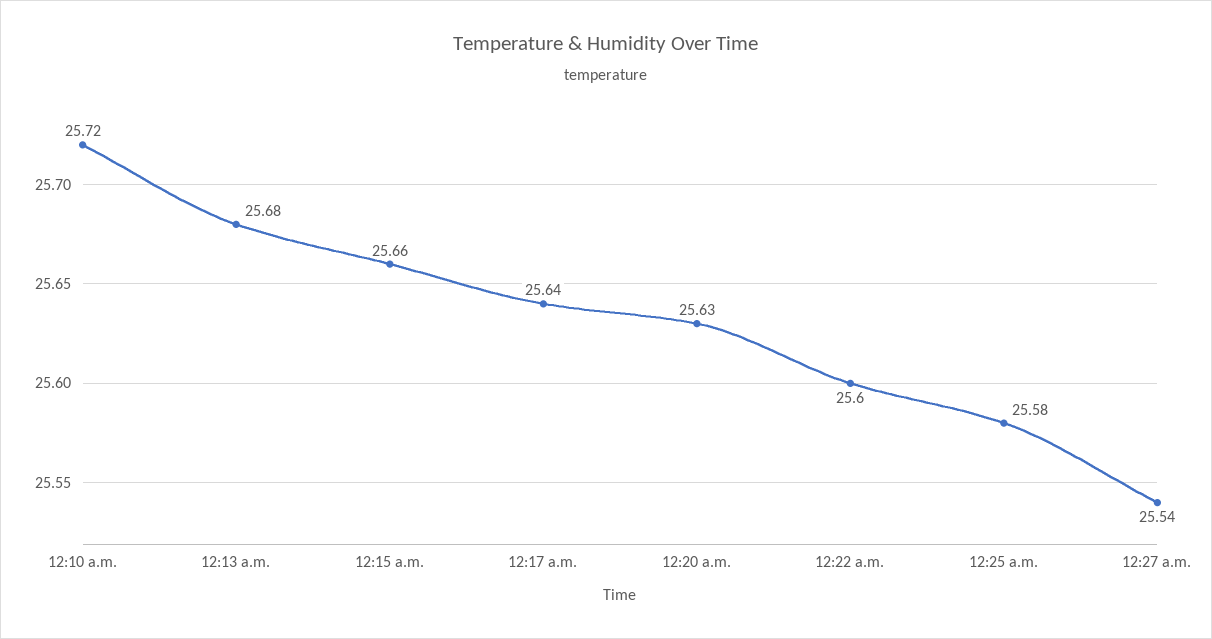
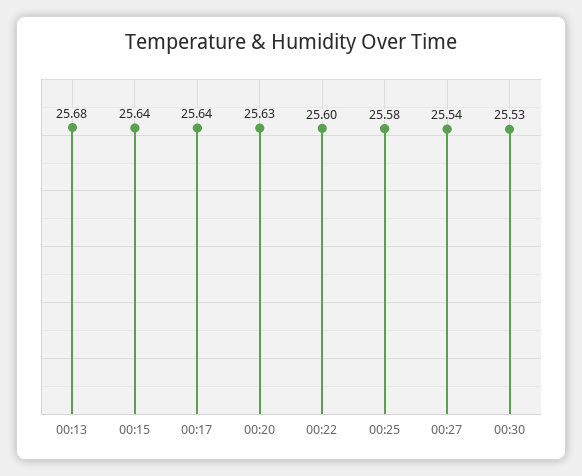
12:10 a.m.: 25.72 -> none
12:15 a.m.: 25.66 -> 25.64
00:30: none -> 25.53

